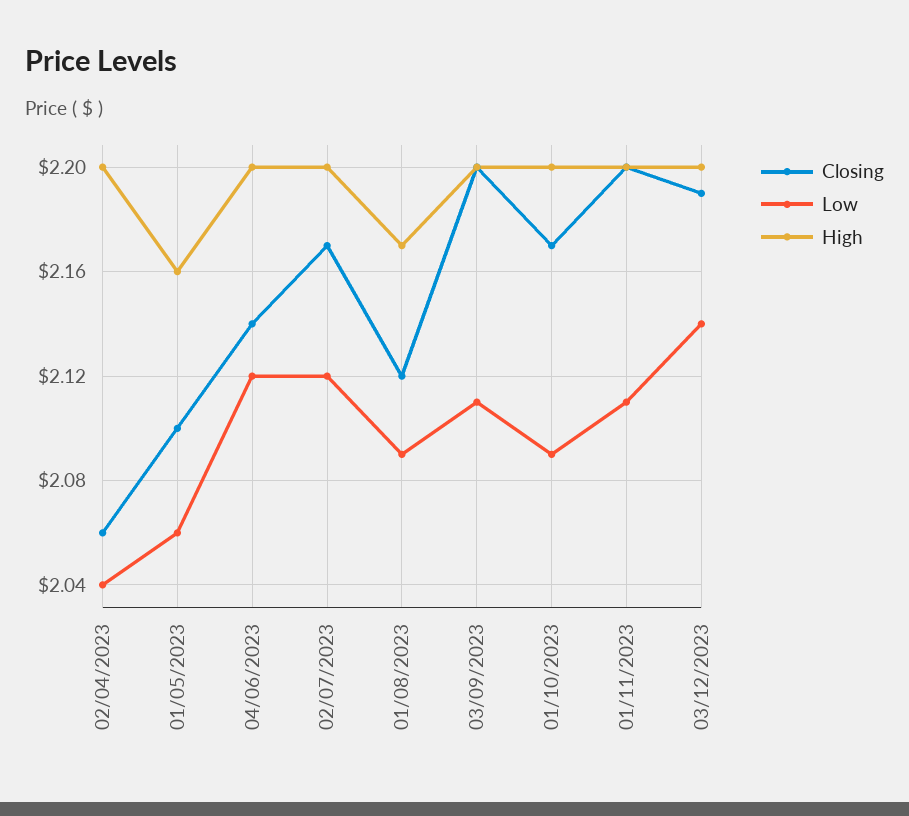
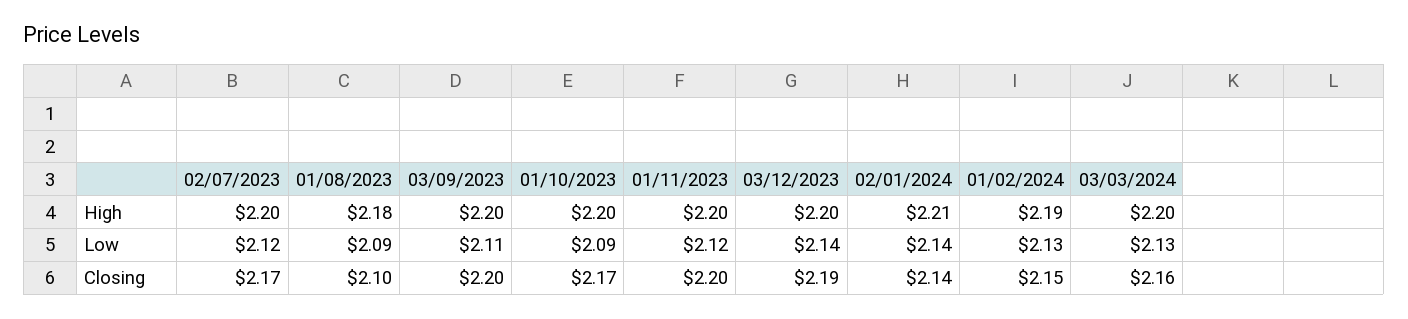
Closing, 02/04/2023: 2.06 -> none
Low, 02/04/2023: 2.04 -> none
High, 02/04/2023: 2.2 -> none
Closing, 01/05/2023: 2.1 -> none
Low, 01/05/2023: 2.06 -> none
High, 01/05/2023: 2.16 -> none
Closing, 04/06/2023: 2.14 -> none
Low, 04/06/2023: 2.12 -> none
High, 04/06/2023: 2.2 -> none
Closing, 01/08/2023: 2.12 -> 2.1
High, 01/08/2023: 2.17 -> 2.18
Low, 01/11/2023: 2.11 -> 2.12
High, 02/01/2024: none -> 2.21
High, 01/02/2024: none -> 2.19
High, 03/03/2024: none -> 2.2
Low, 02/01/2024: none -> 2.14
Low, 01/02/2024: none -> 2.13
Low, 03/03/2024: none -> 2.13
Closing, 02/01/2024: none -> 2.14
Closing, 01/02/2024: none -> 2.15
Closing, 03/03/2024: none -> 2.16

